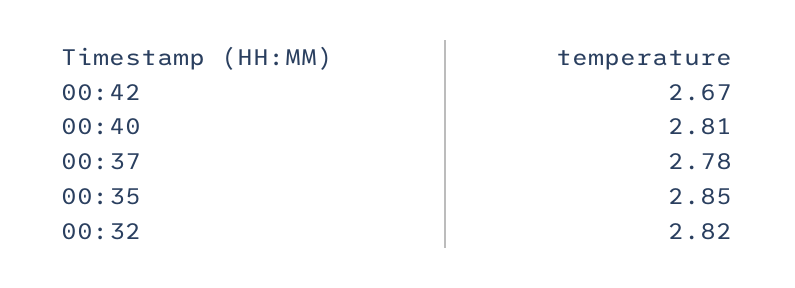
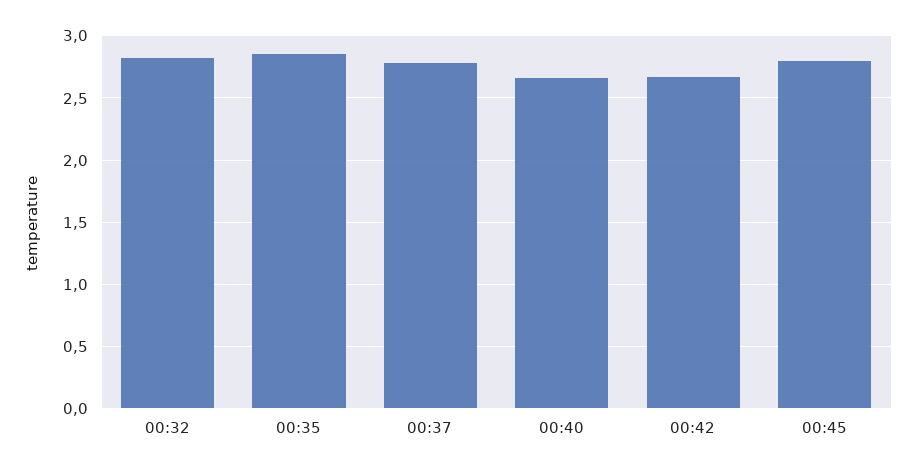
00:40: 2.81 -> 2.65
00:45: none -> 2.8

